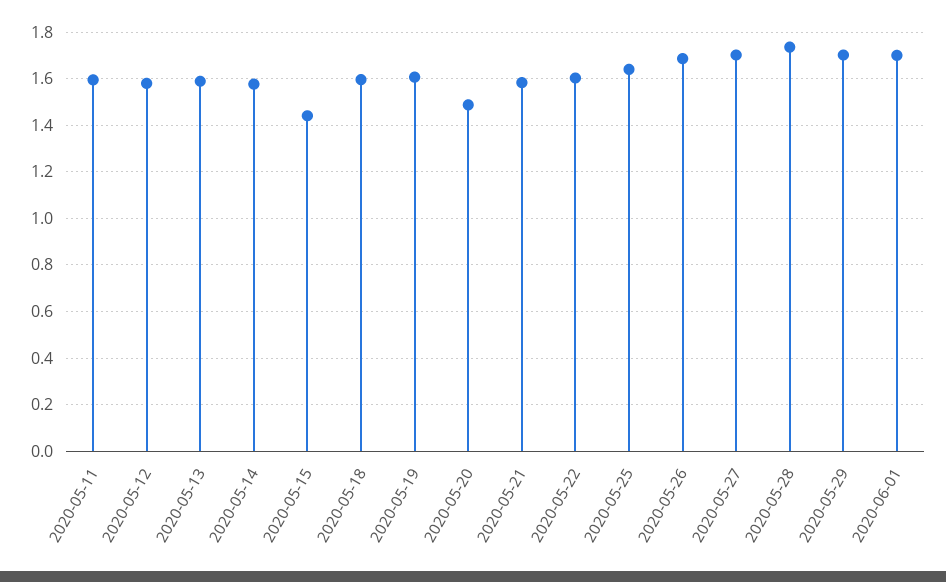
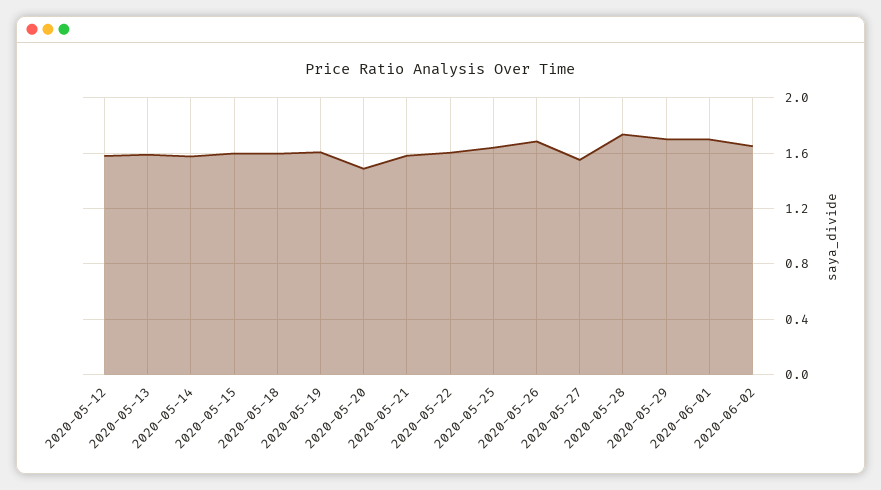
2020-05-11: 1.6 -> none
2020-05-15: 1.45 -> 1.6
2020-05-27: 1.7 -> 1.55
2020-06-02: none -> 1.65

